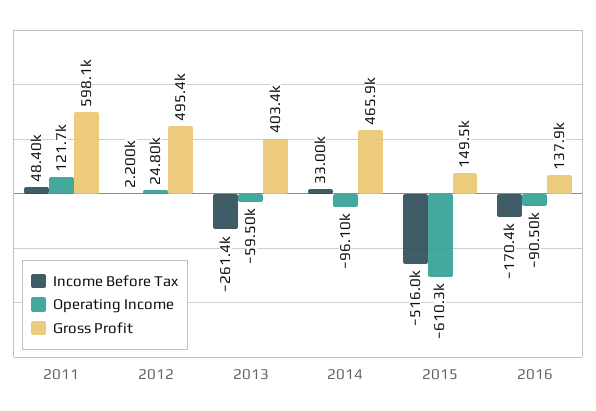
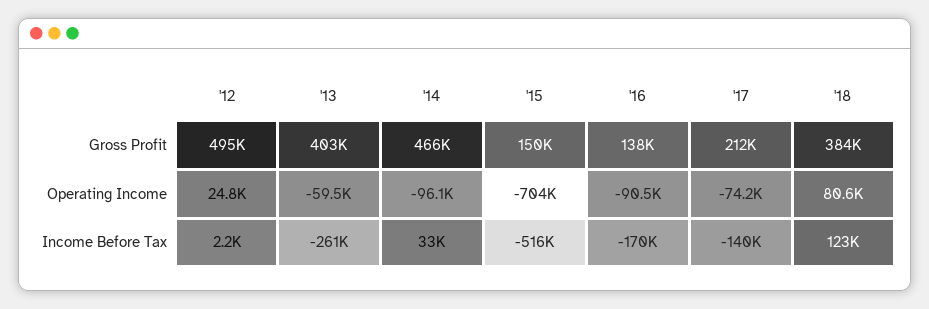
Income Before Tax, 2011: 48400 -> none
Operating Income, 2011: 121700 -> none
Gross Profit, 2011: 598100 -> none
Operating Income, 2015: -610300 -> -704000
Gross Profit, '17: none -> 212000
Gross Profit, '18: none -> 384000
Operating Income, '17: none -> -74200
Operating Income, '18: none -> 80600
Income Before Tax, '17: none -> -140000
Income Before Tax, '18: none -> 123000

